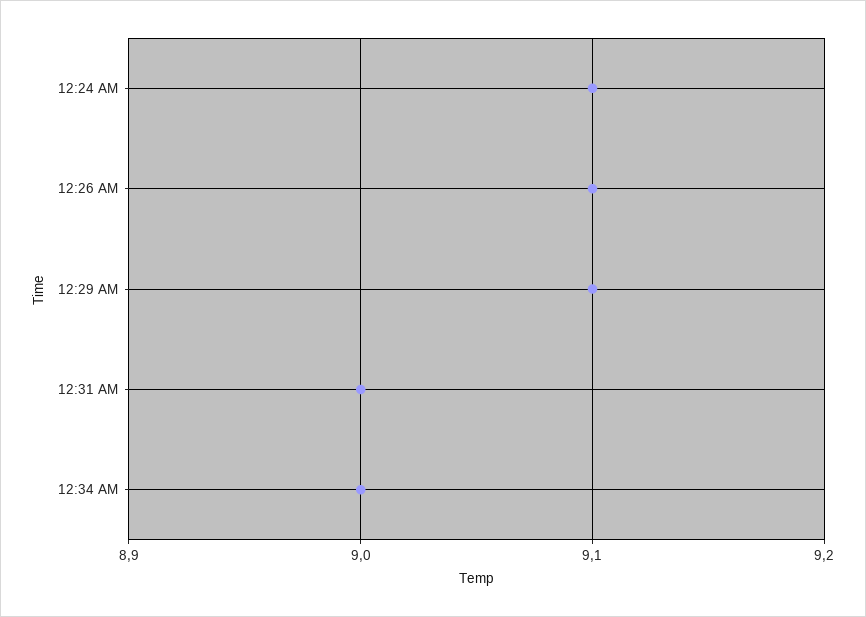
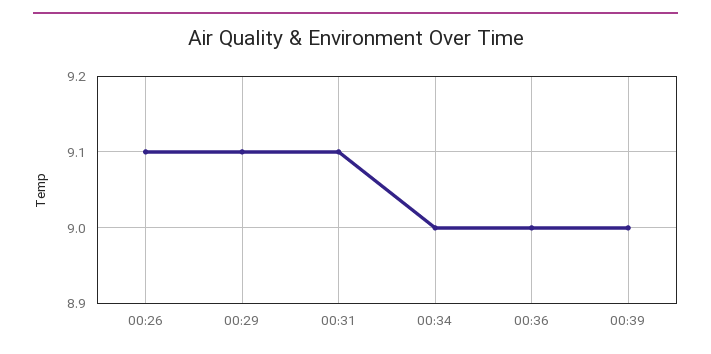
12:24 AM: 9.1 -> none
12:31 AM: 9 -> 9.1
00:36: none -> 9
00:39: none -> 9

